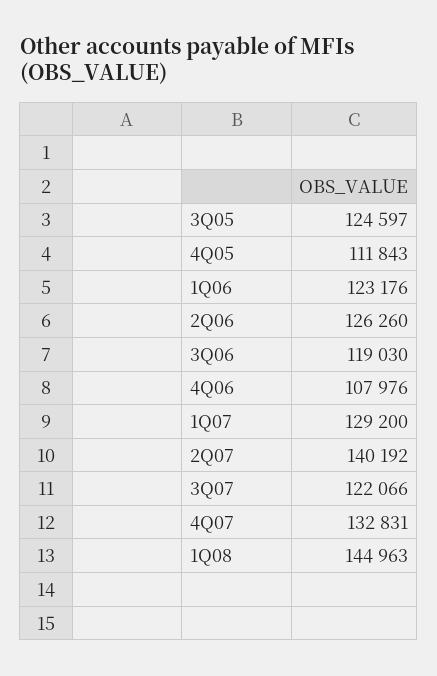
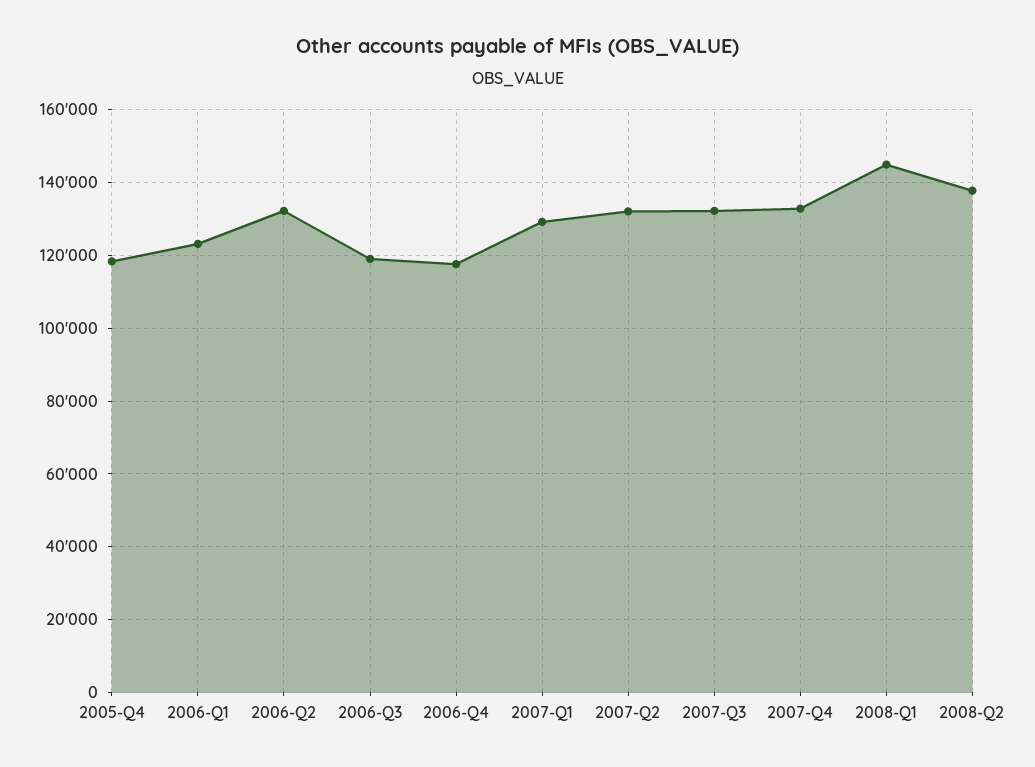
3Q05: 124597 -> none
4Q05: 111843 -> 118000
2Q06: 126260 -> 132000
4Q06: 107976 -> 118000
2Q07: 140192 -> 132000
3Q07: 122066 -> 132000
2008-Q2: none -> 138000

